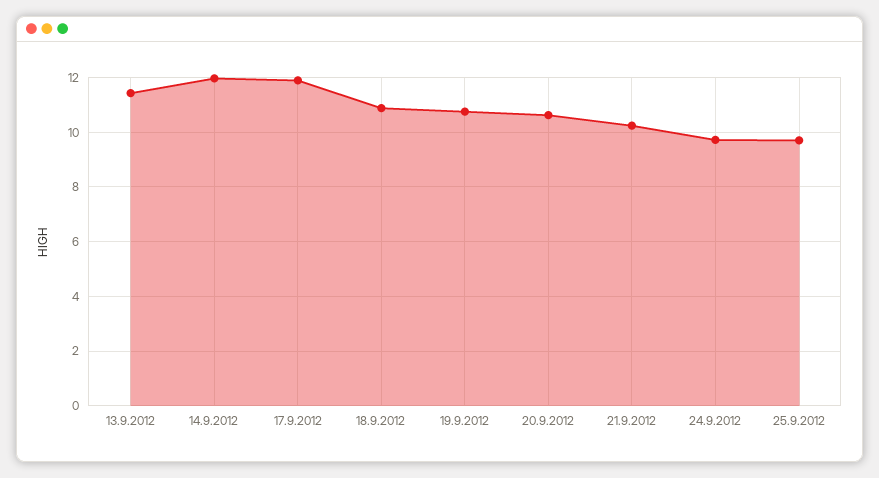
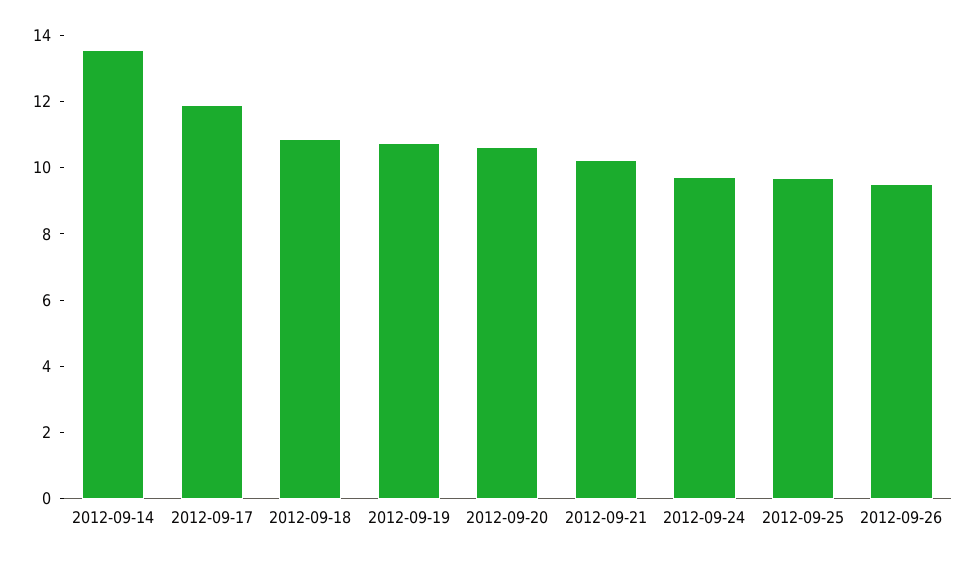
13.9.2012: 11.5 -> none
14.9.2012: 12 -> 13.5
2012-09-26: none -> 9.5

